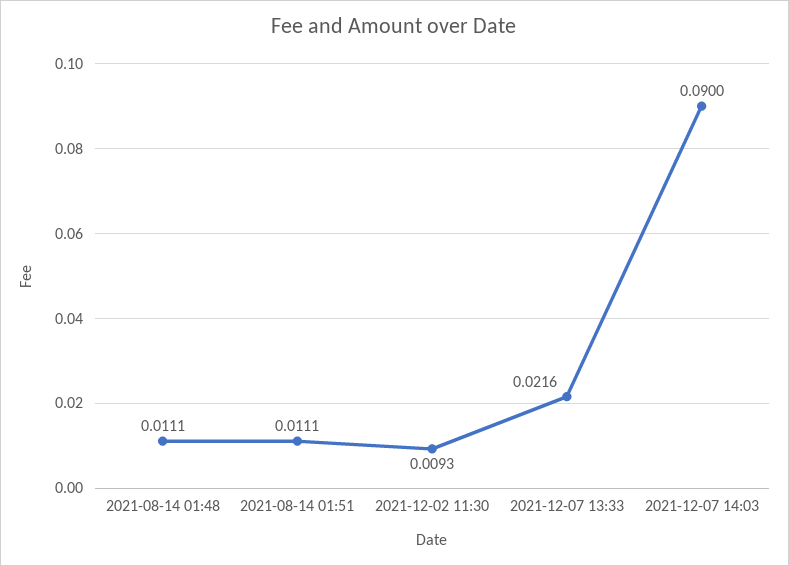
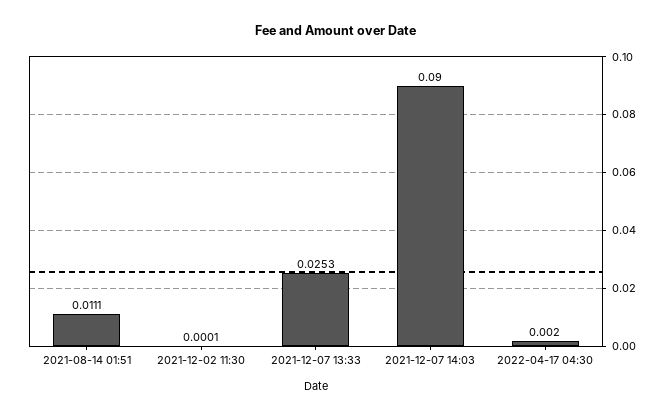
2021-08-14 01:48: 0.0111 -> none
2021-12-02 11:30: 0.0093 -> 0.0001
2021-12-07 13:33: 0.0216 -> 0.0253
2022-04-17 04:30: none -> 0.002

